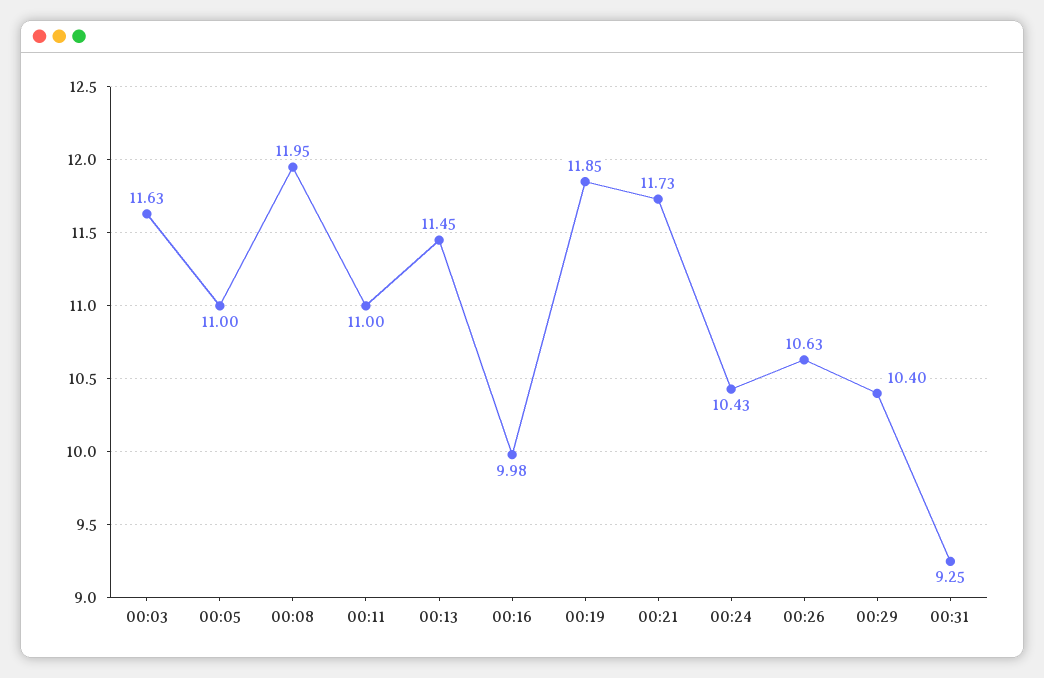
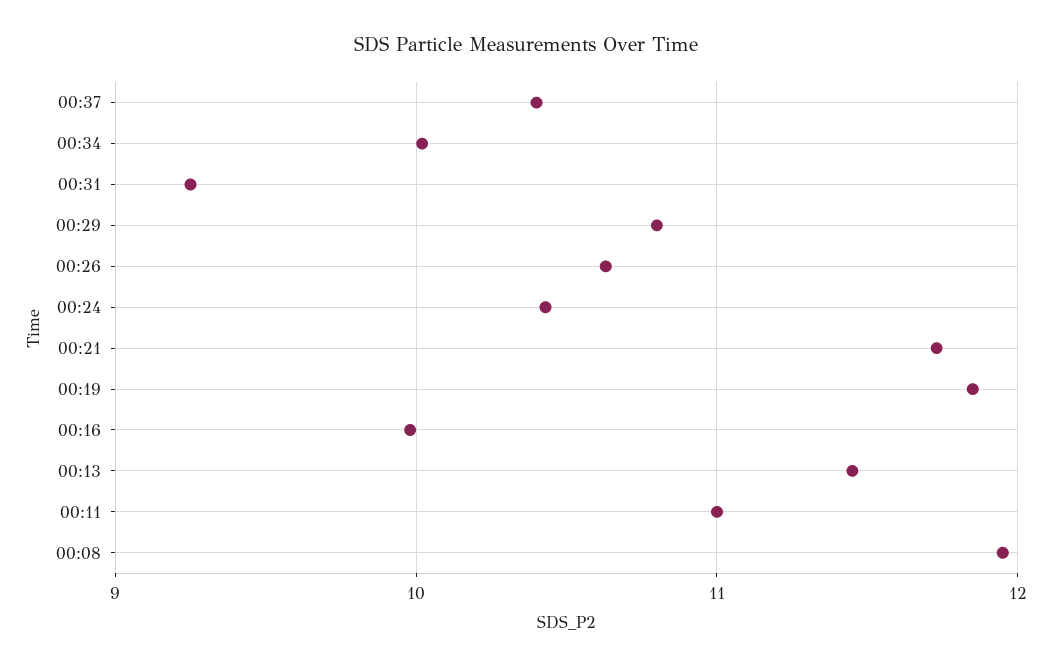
00:03: 11.63 -> none
00:05: 11 -> none
00:29: 10.4 -> 10.8
00:37: none -> 10.4
00:34: none -> 10

